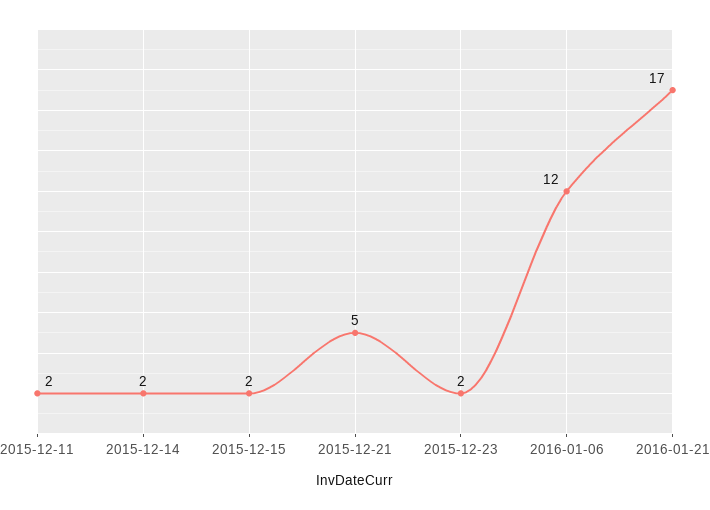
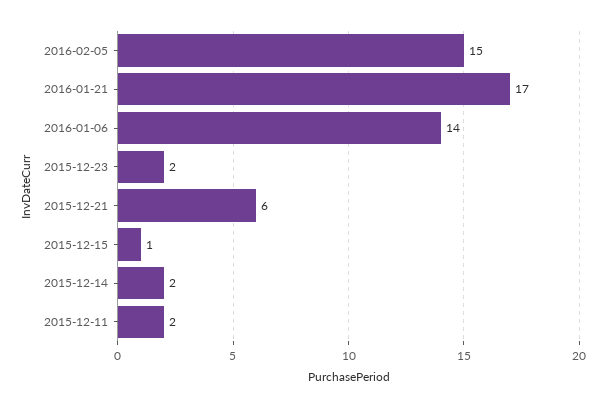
2015-12-15: 2 -> 1
2015-12-21: 5 -> 6
2016-01-06: 12 -> 14
2016-02-05: none -> 15

